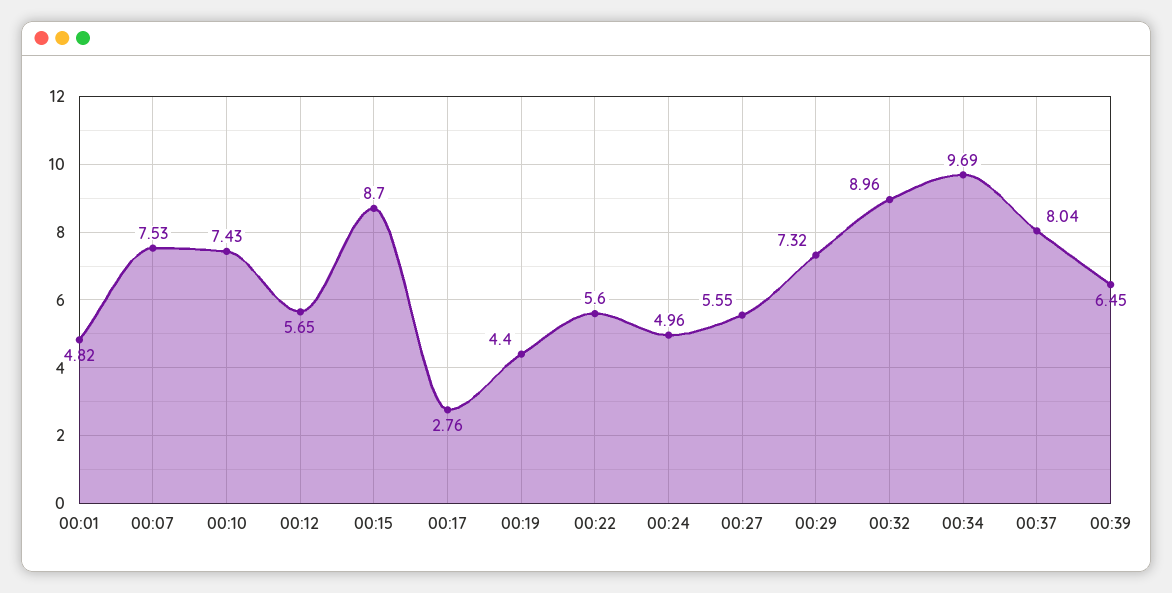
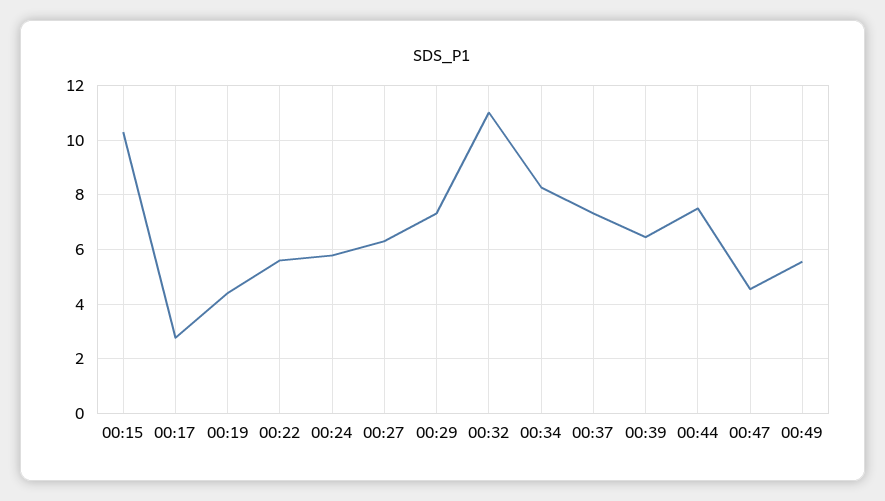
00:01: 4.82 -> none
00:07: 7.53 -> none
00:10: 7.43 -> none
00:12: 5.65 -> none
00:15: 8.7 -> 10.25
00:24: 4.96 -> 5.75
00:27: 5.55 -> 6.25
00:32: 8.96 -> 11
00:34: 9.69 -> 8.25
00:37: 8.04 -> 7.25
00:44: none -> 7.5
00:47: none -> 4.5
00:49: none -> 5.5

